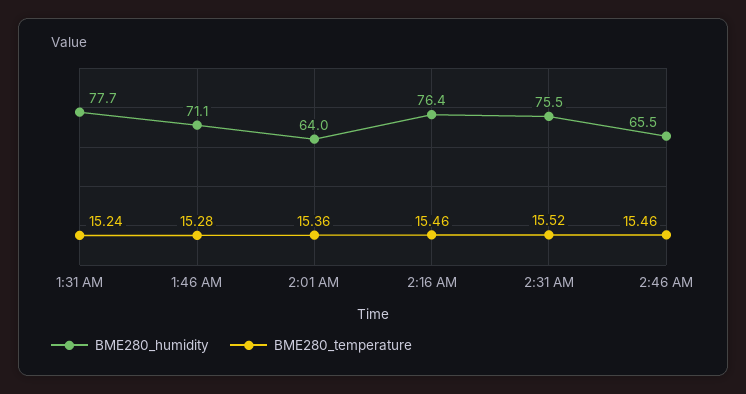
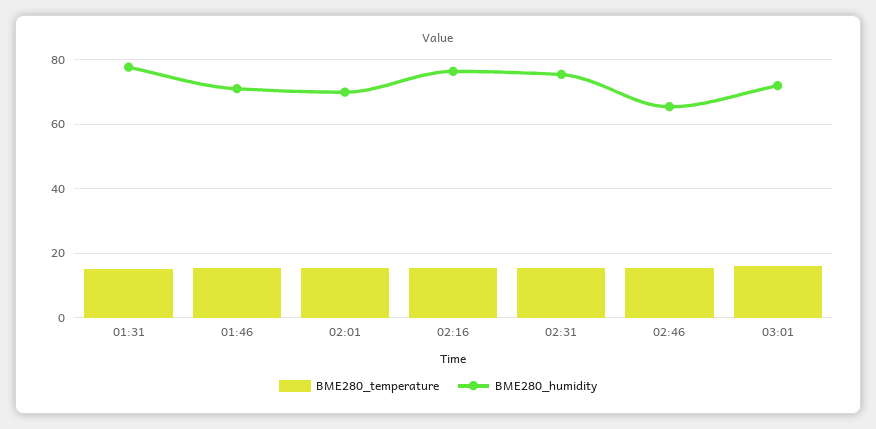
BME280_humidity, 2:01 AM: 64 -> 70
BME280_temperature, 03:01: none -> 16
BME280_humidity, 03:01: none -> 72

